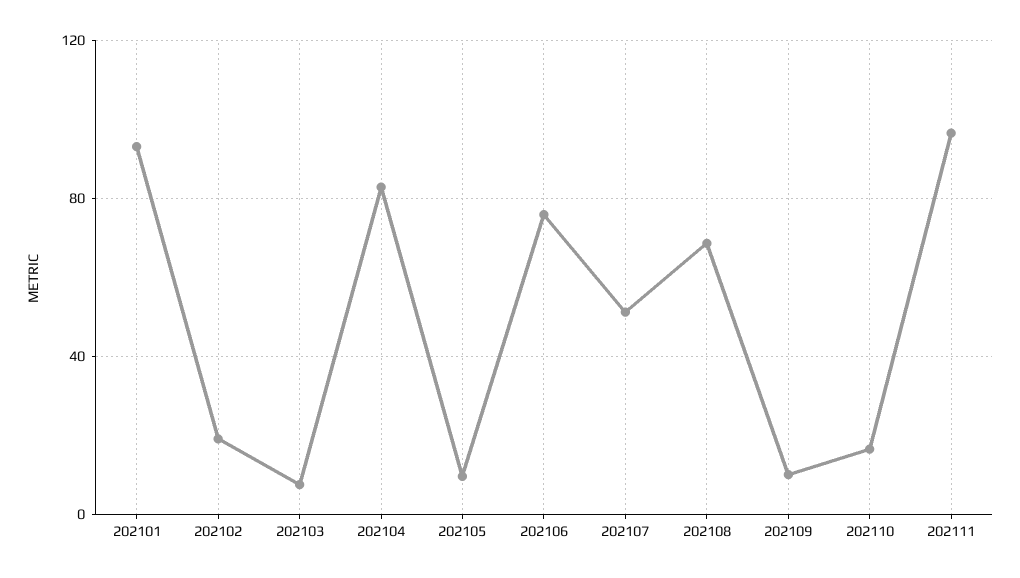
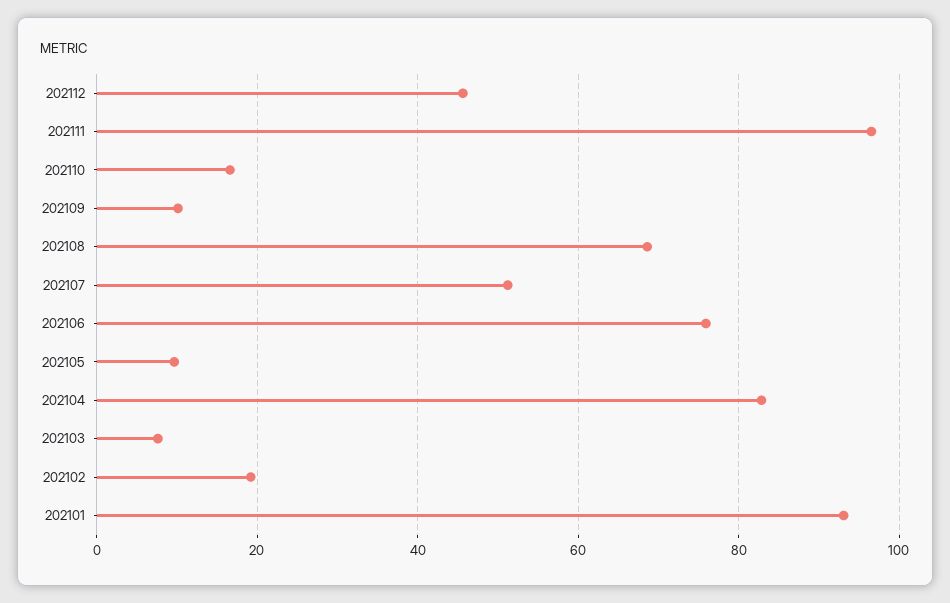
202112: none -> 46

